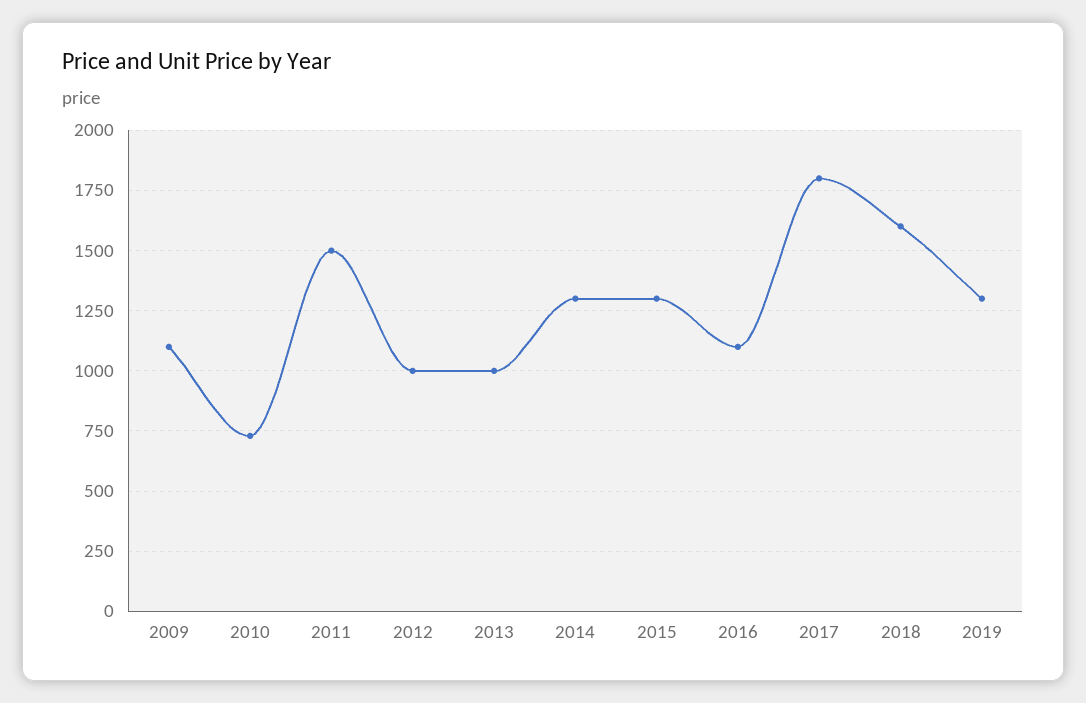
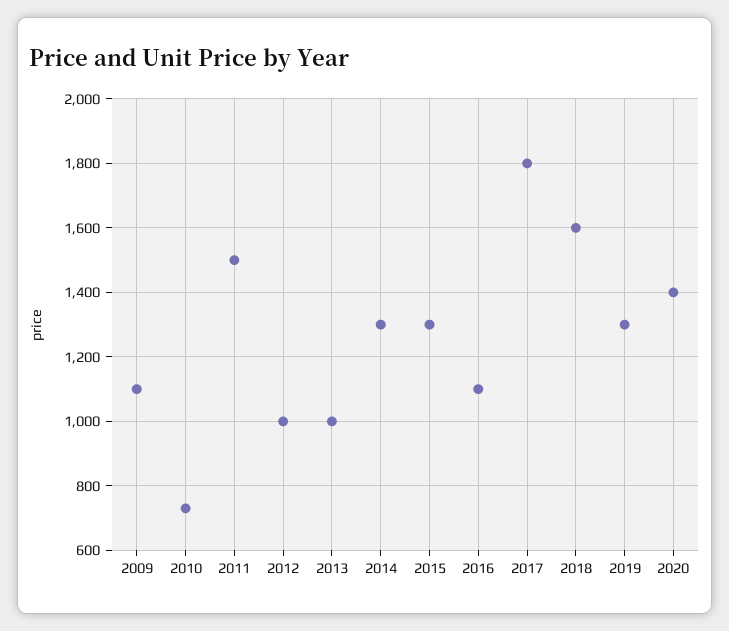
2020: none -> 1400

